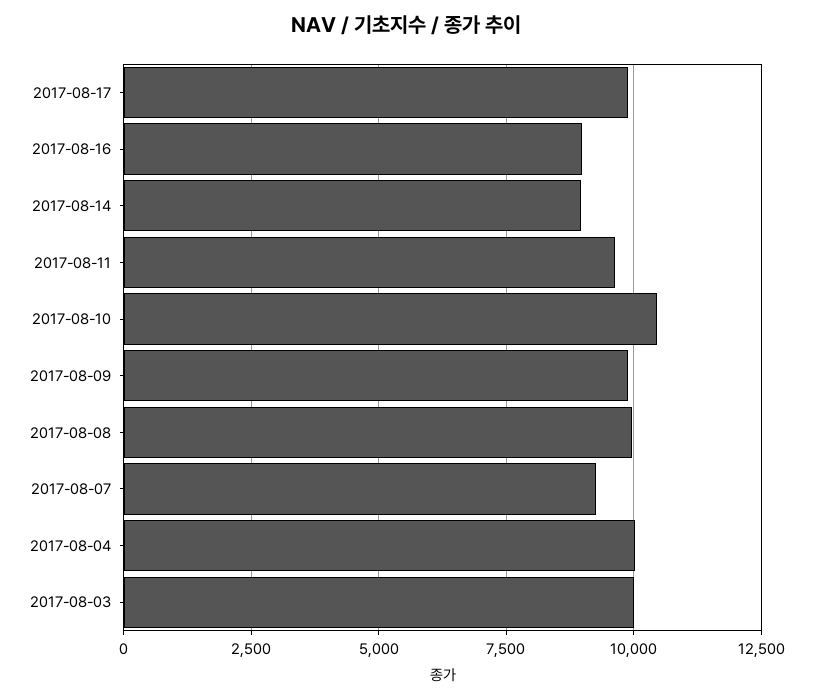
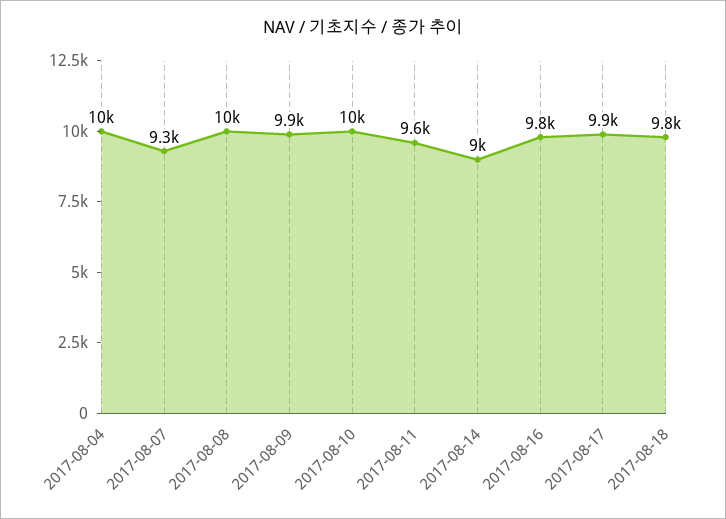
2017-08-16: 9000 -> 9800
2017-08-03: 10000 -> none
2017-08-18: none -> 9800

